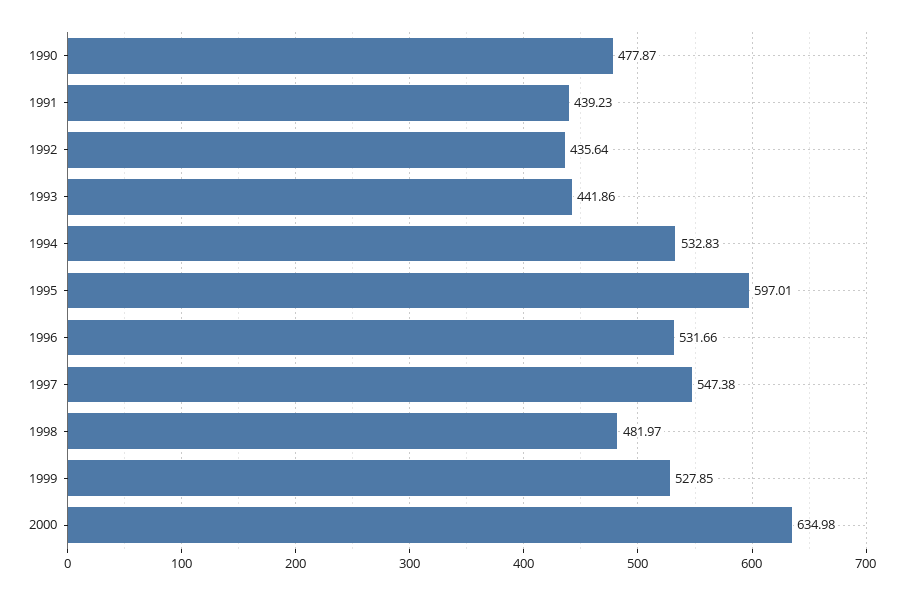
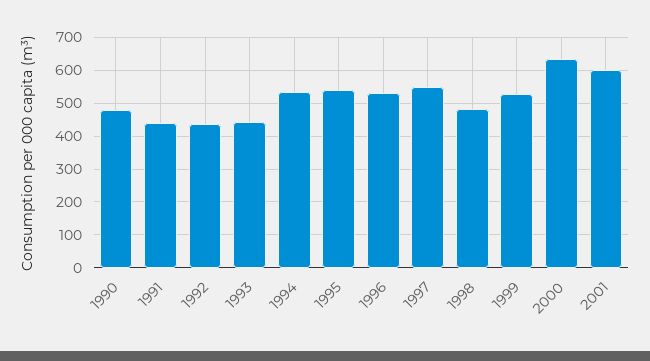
1995: 597.01 -> 540
2001: none -> 600

